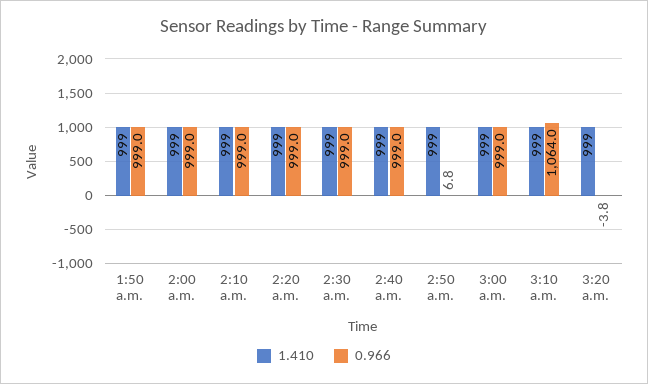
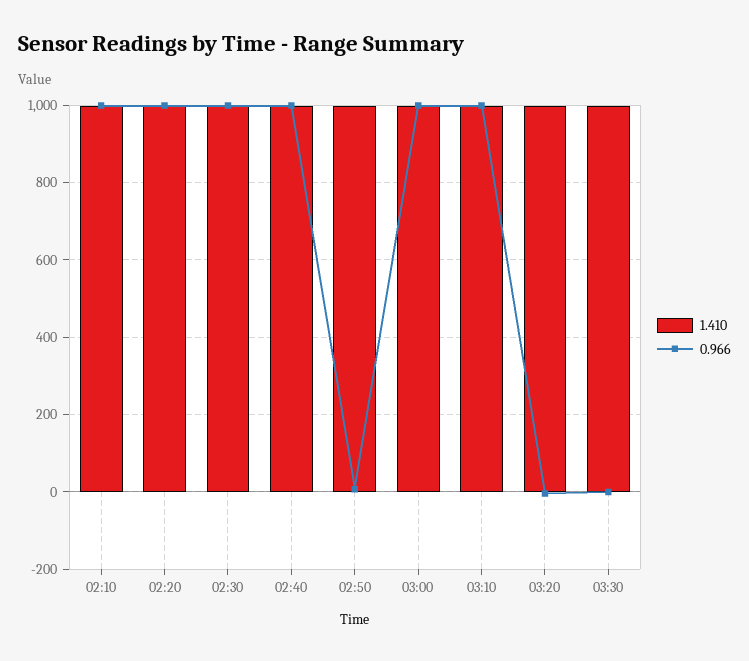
1.410, 1:50 a.m.: 999 -> none
0.966, 1:50 a.m.: 999 -> none
1.410, 2:00 a.m.: 999 -> none
0.966, 2:00 a.m.: 999 -> none
0.966, 3:10 a.m.: 1064 -> 1000
1.410, 03:30: none -> 1000
0.966, 03:30: none -> 0

